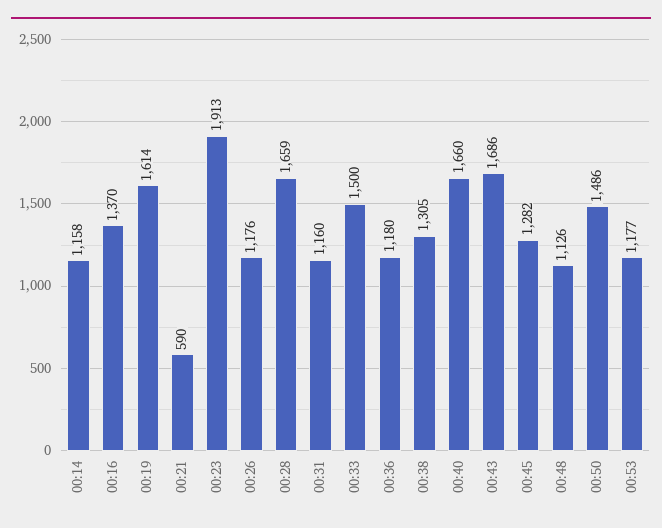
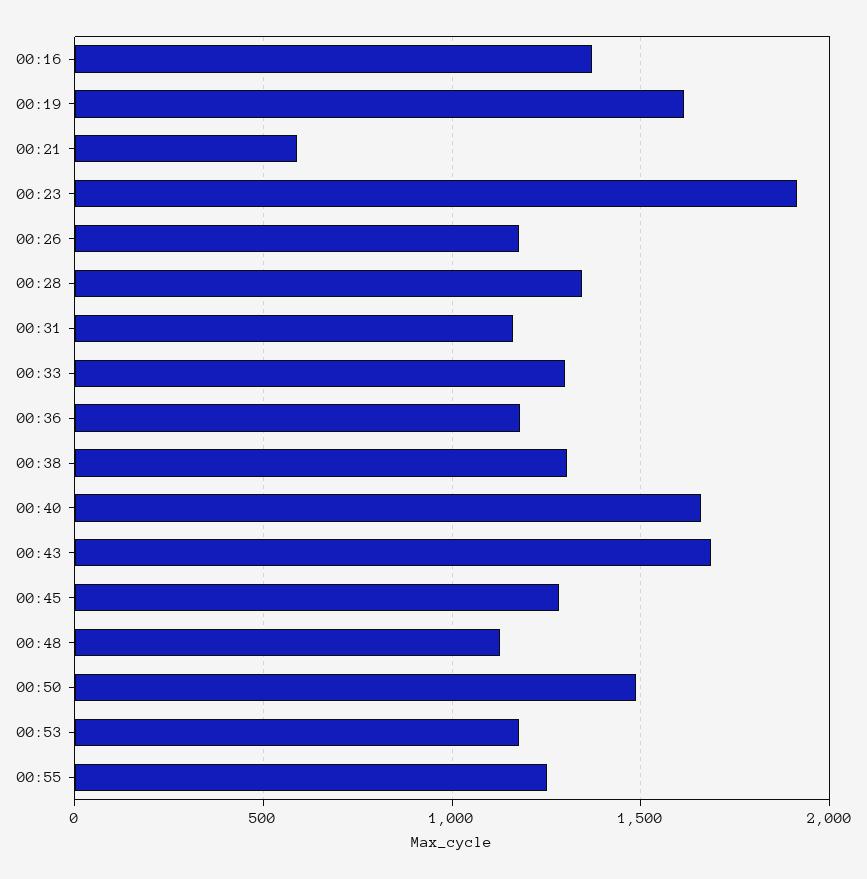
00:14: 1158 -> none
00:28: 1659 -> 1350
00:33: 1500 -> 1300
00:55: none -> 1250

